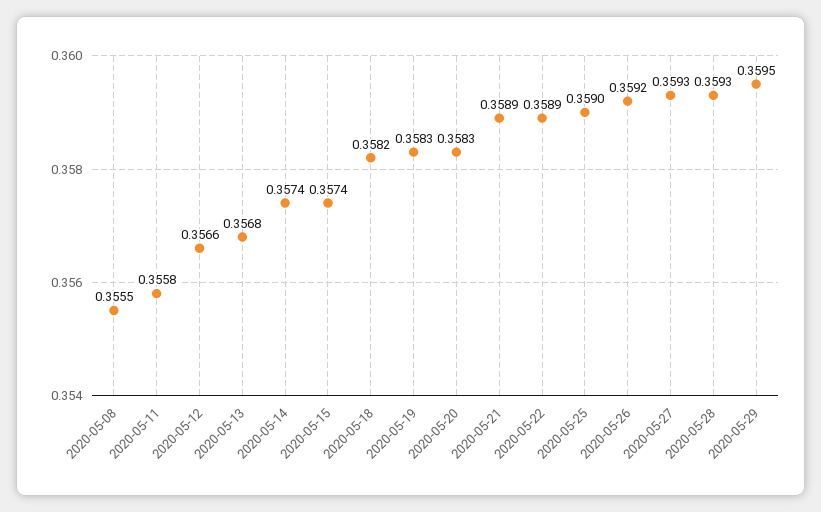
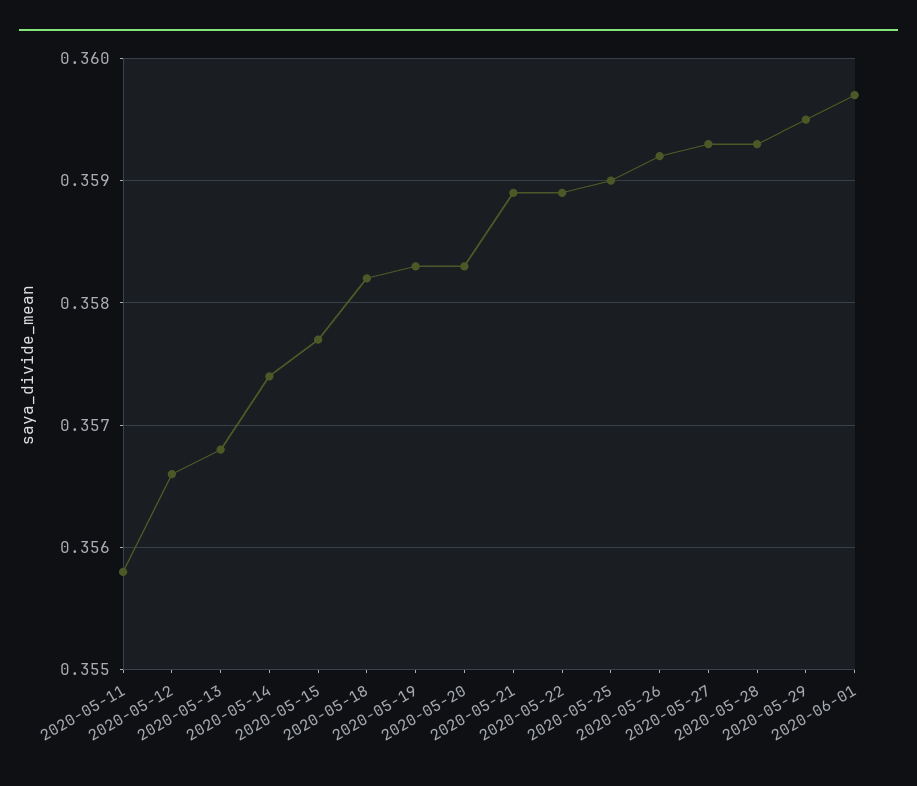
2020-05-08: 0.3555 -> none
2020-05-15: 0.3574 -> 0.3577
2020-06-01: none -> 0.3597

